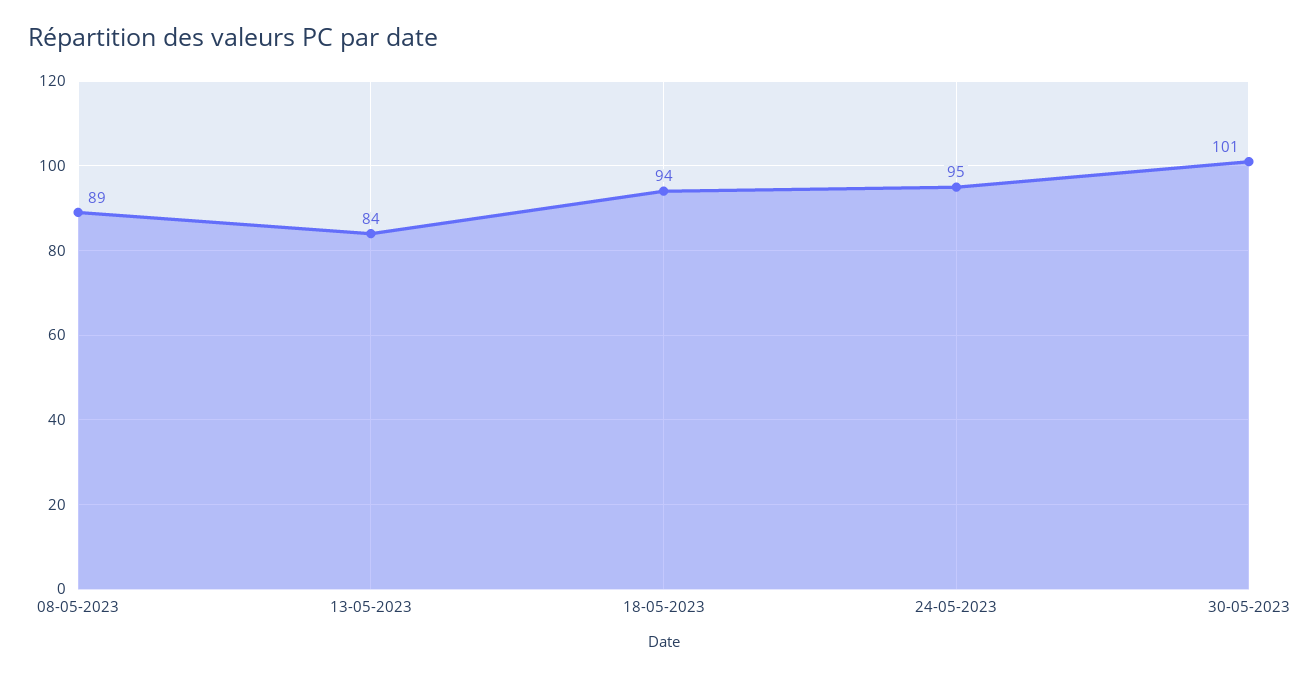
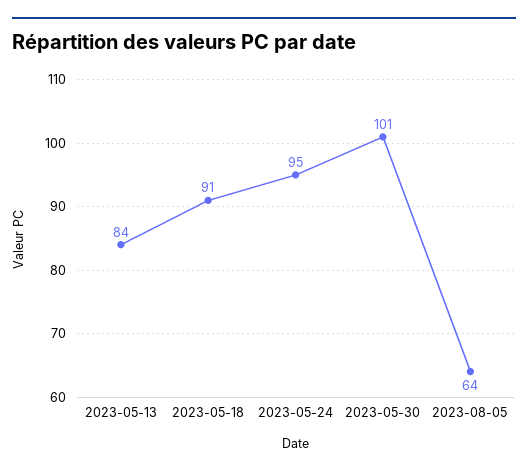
08-05-2023: 89 -> none
18-05-2023: 94 -> 91
2023-08-05: none -> 64

